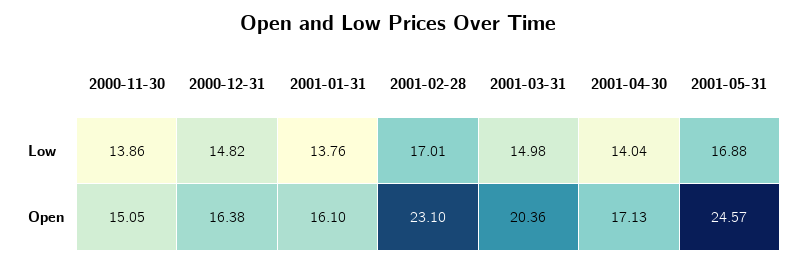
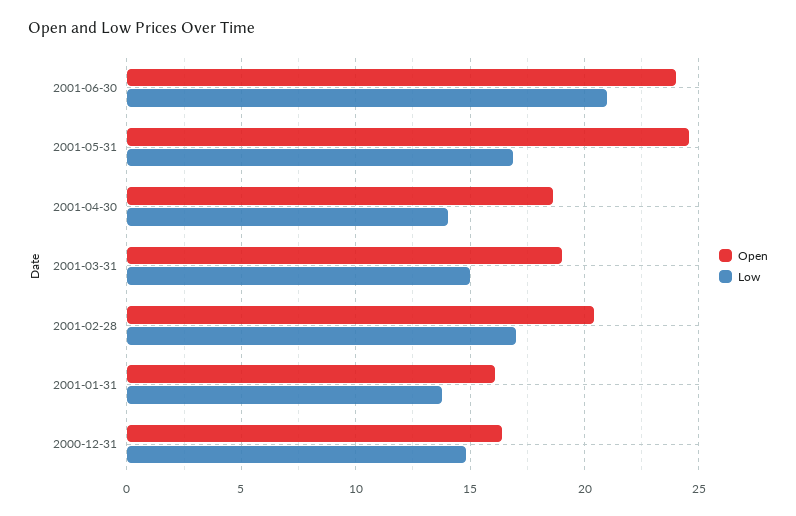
Low, 2000-11-30: 13.86 -> none
Open, 2000-11-30: 15.05 -> none
Open, 2001-02-28: 23.1 -> 20.5
Open, 2001-03-31: 20.36 -> 19
Open, 2001-04-30: 17.13 -> 18.5
Open, 2001-06-30: none -> 24
Low, 2001-06-30: none -> 21

